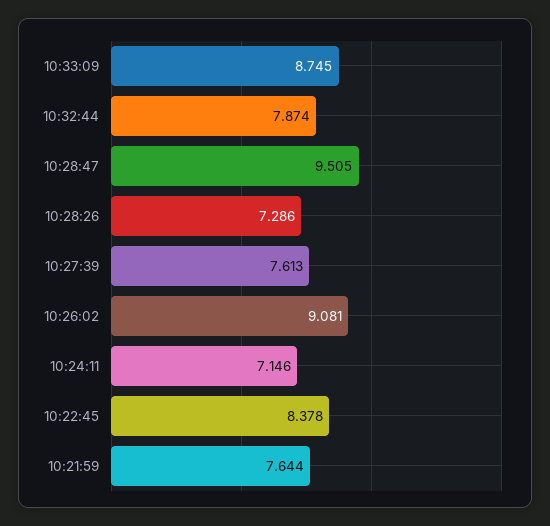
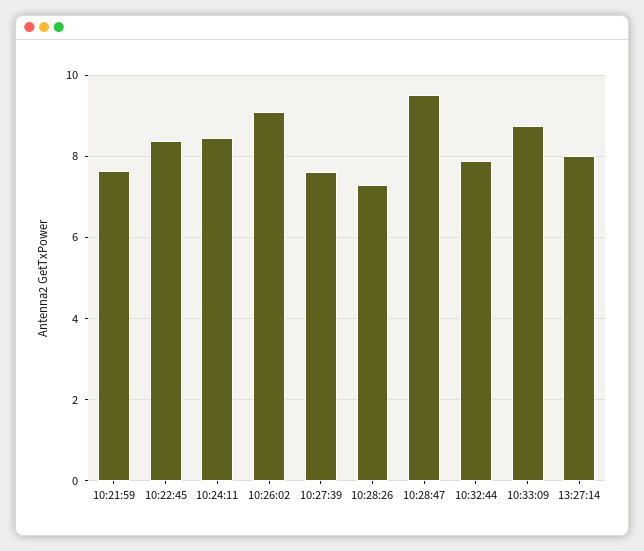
10:24:11: 7.146 -> 8.4
13:27:14: none -> 8

